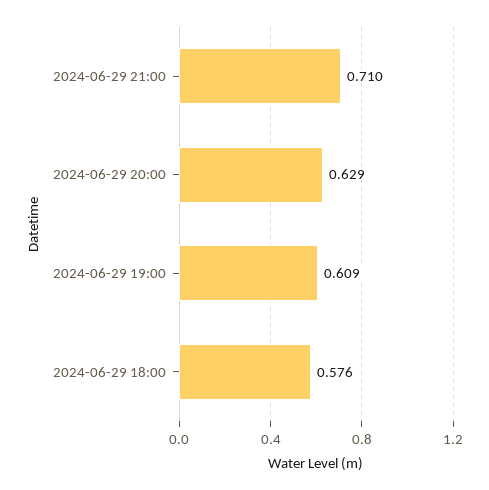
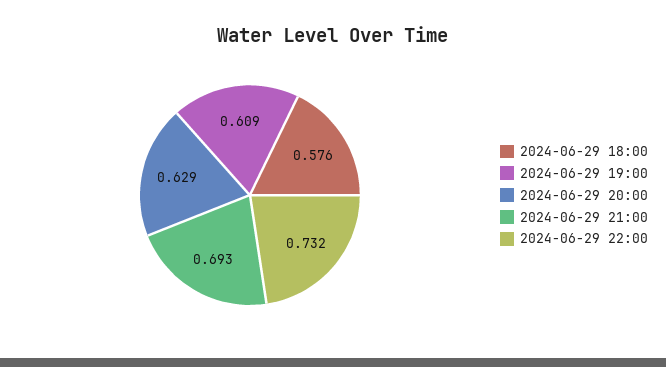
2024-06-29 21:00: 0.71 -> 0.693
2024-06-29 22:00: none -> 0.732

